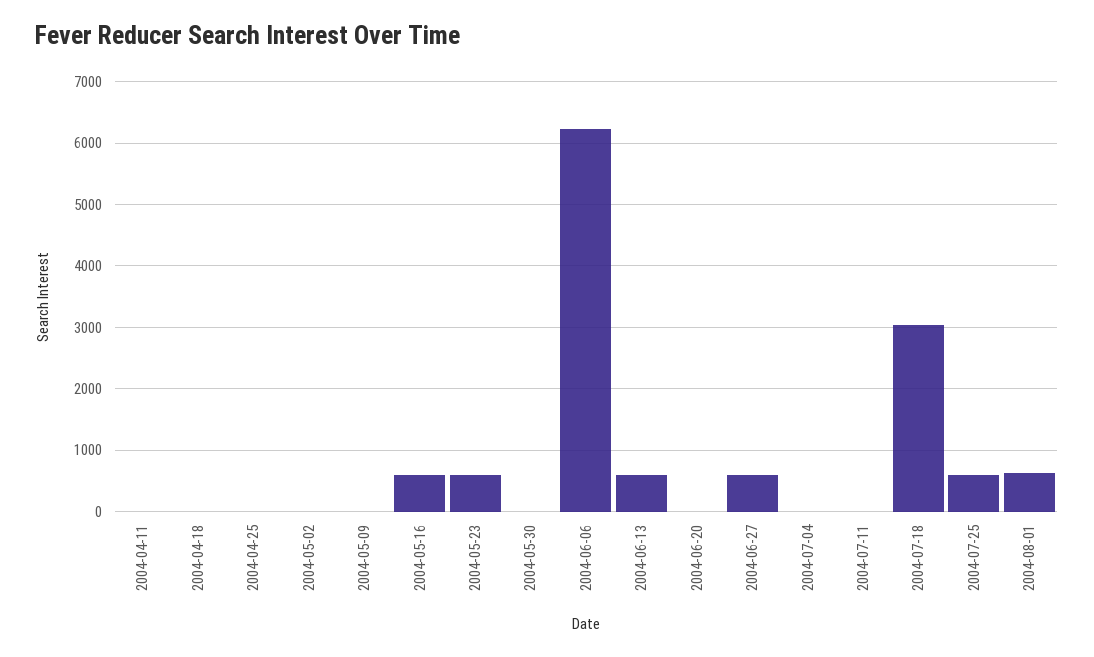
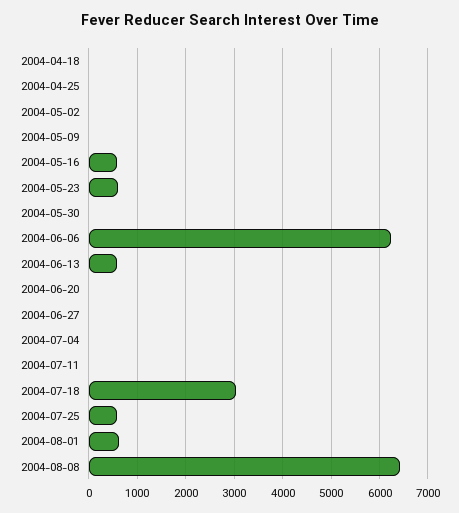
2004-04-11: 0 -> none
2004-06-27: 600 -> 0
2004-08-08: none -> 6400

